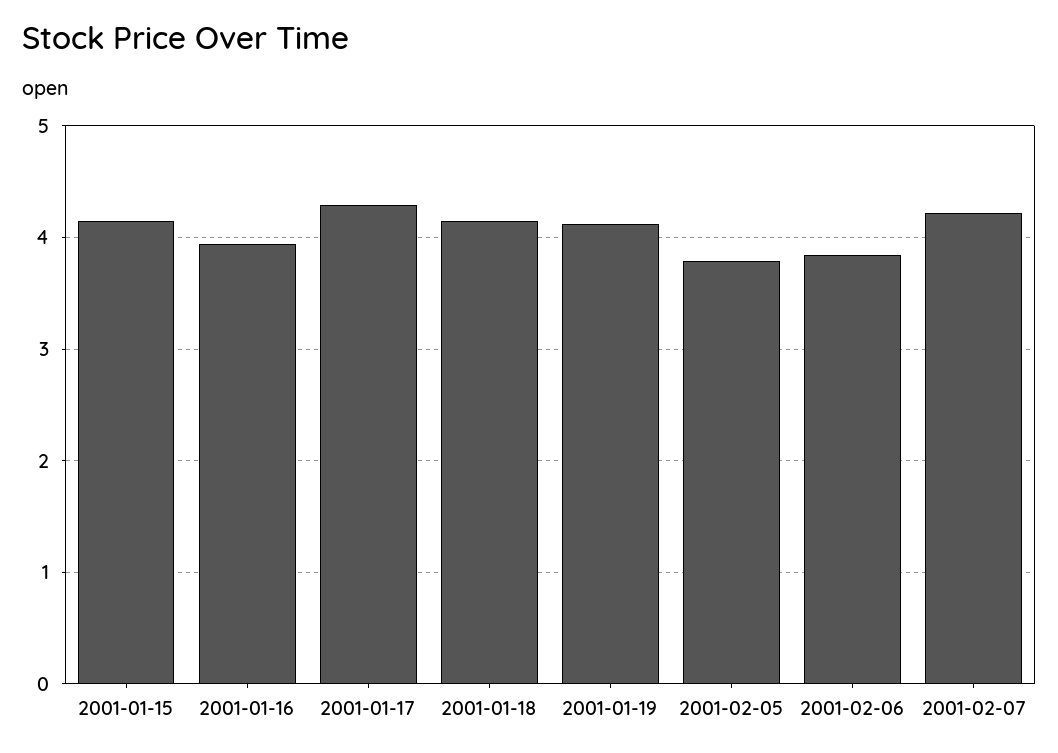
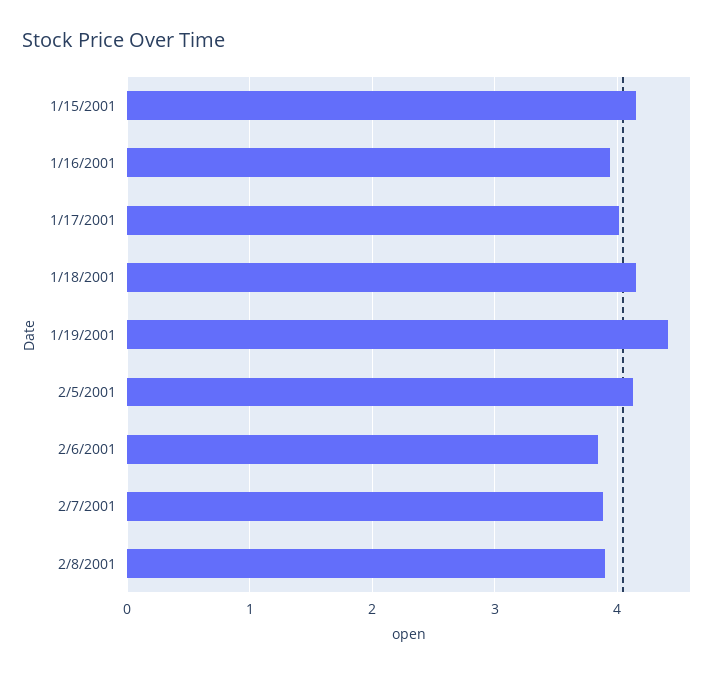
2001-01-17: 4.3 -> 4
2001-01-19: 4.1 -> 4.4
2001-02-05: 3.8 -> 4.1
2001-02-07: 4.2 -> 3.9
2/8/2001: none -> 3.9

